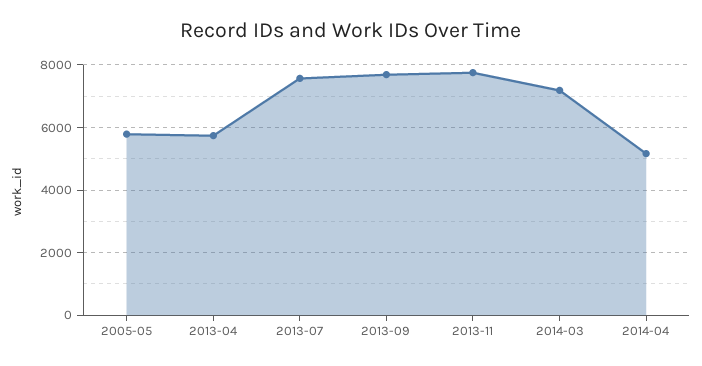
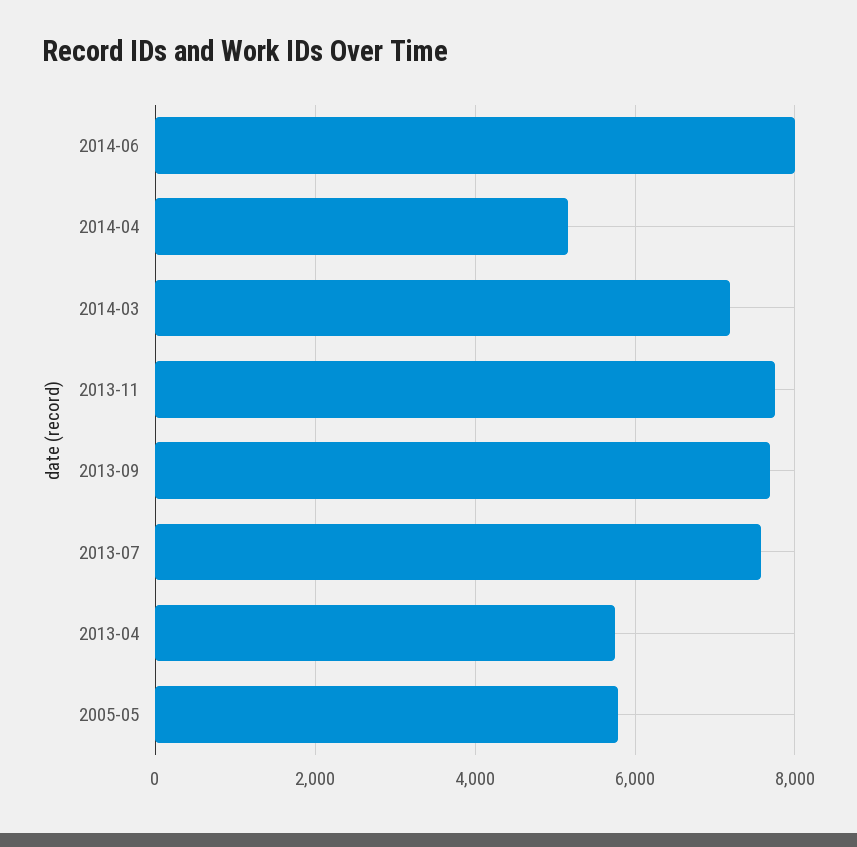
2014-06: none -> 8000

